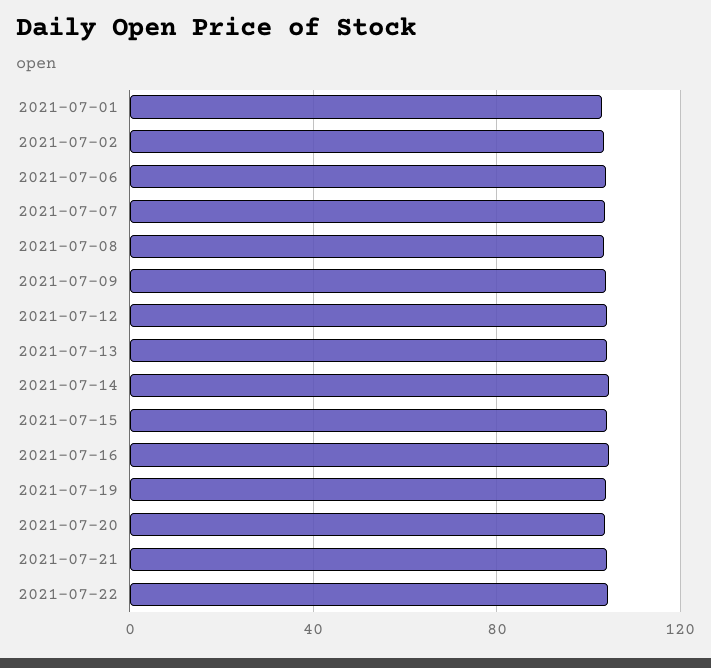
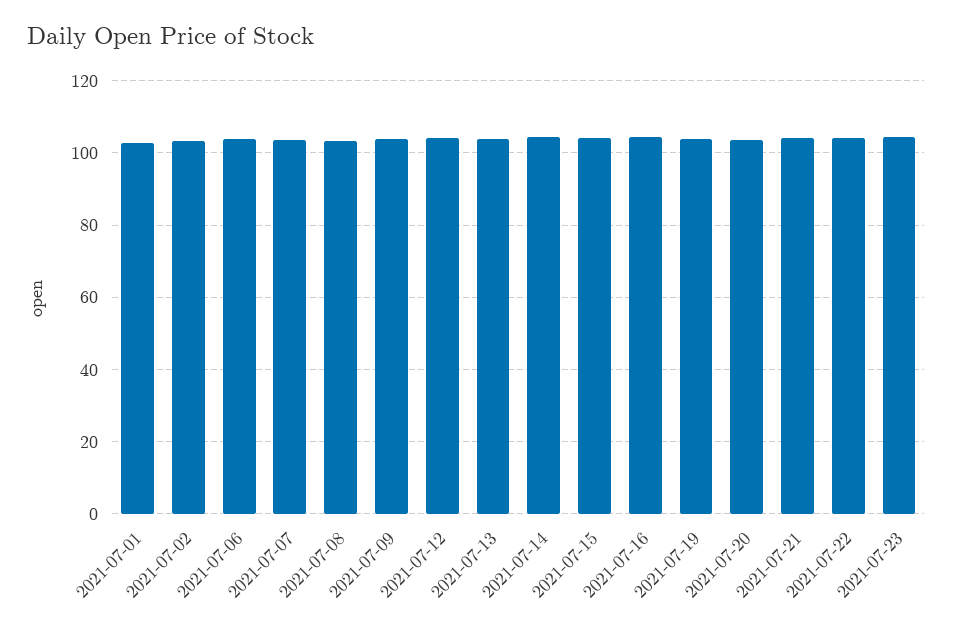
2021-07-23: none -> 104

